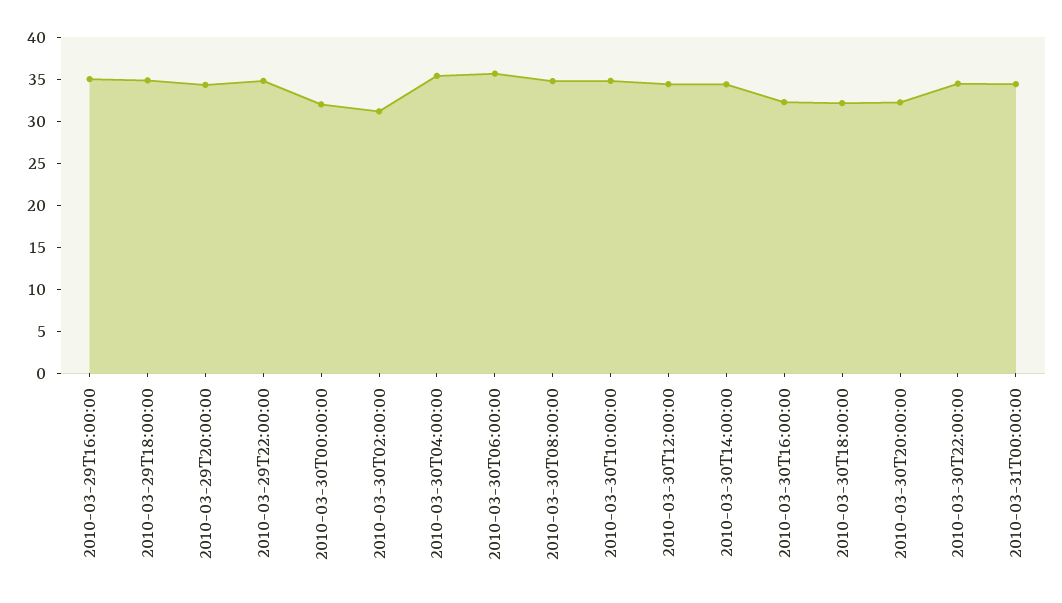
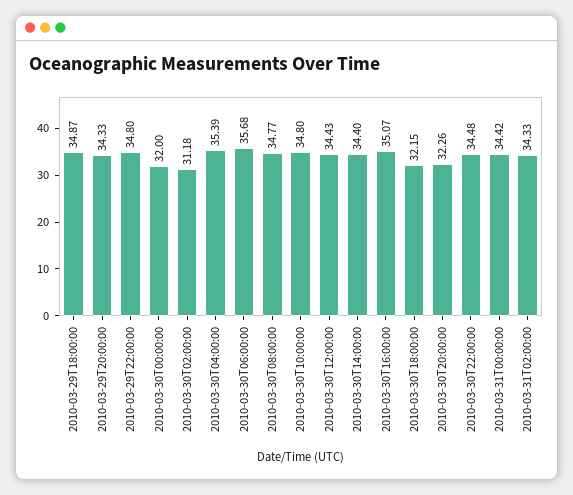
2010-03-29T16:00:00: 35 -> none
2010-03-30T16:00:00: 32 -> 35.07
2010-03-31T02:00:00: none -> 34.33

